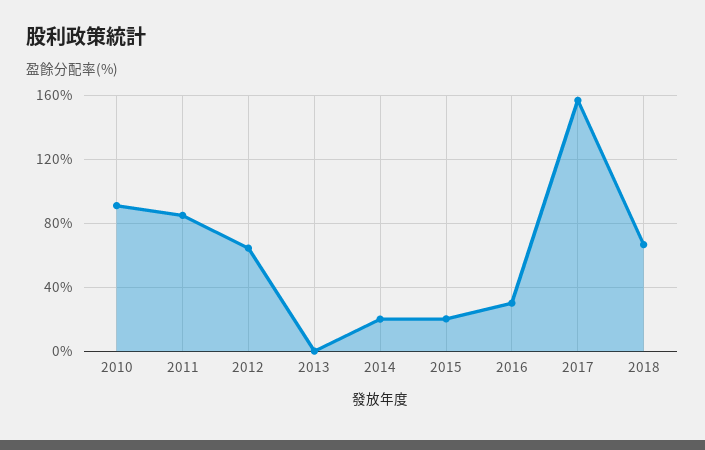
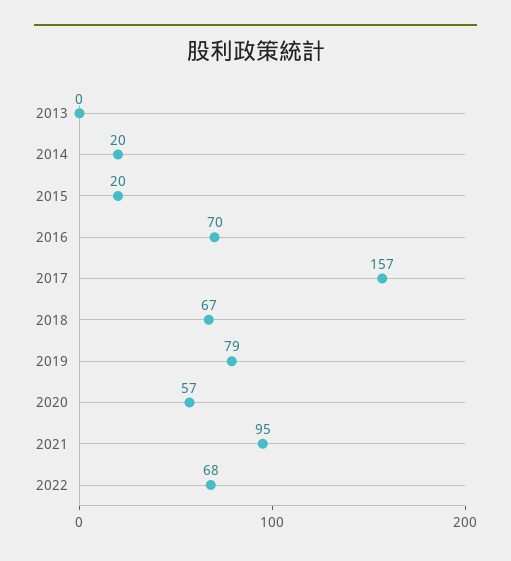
2010: 90 -> none
2011: 85 -> none
2012: 65 -> none
2016: 30 -> 70
2019: none -> 79
2020: none -> 57
2021: none -> 95
2022: none -> 68

